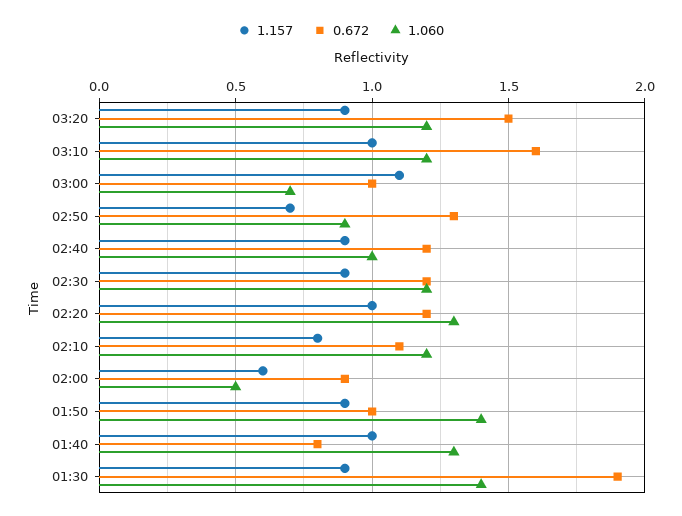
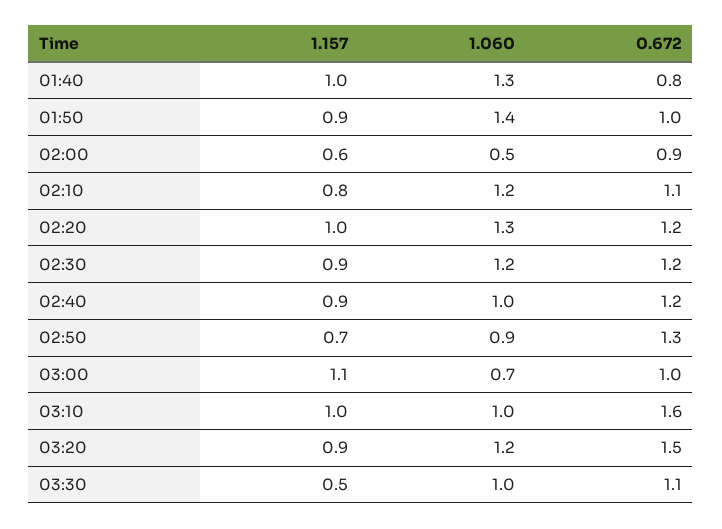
1.060, 03:10: 1.2 -> 1
1.157, 01:30: 0.9 -> none
0.672, 01:30: 1.9 -> none
1.060, 01:30: 1.4 -> none
1.157, 03:30: none -> 0.5
1.060, 03:30: none -> 1
0.672, 03:30: none -> 1.1

